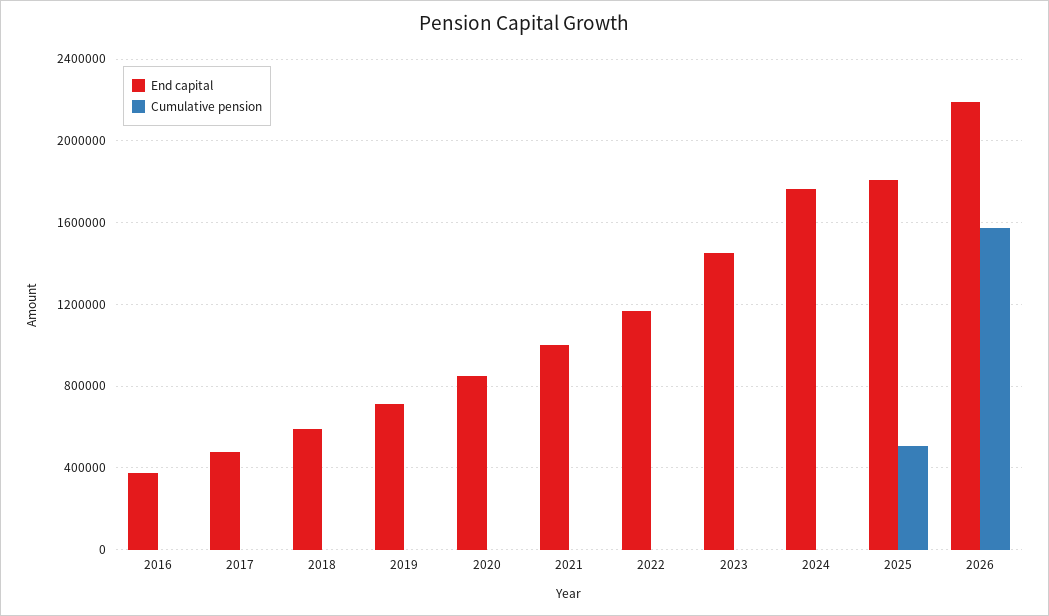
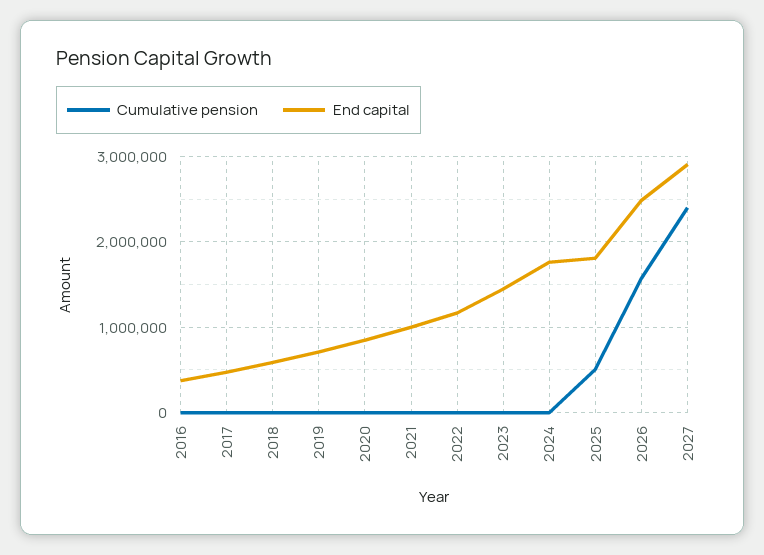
End capital, 2026: 2200000 -> 2500000
Cumulative pension, 2027: none -> 2400000
End capital, 2027: none -> 2900000

